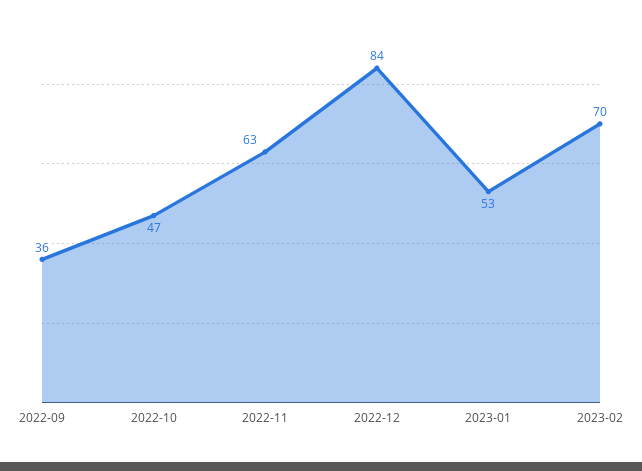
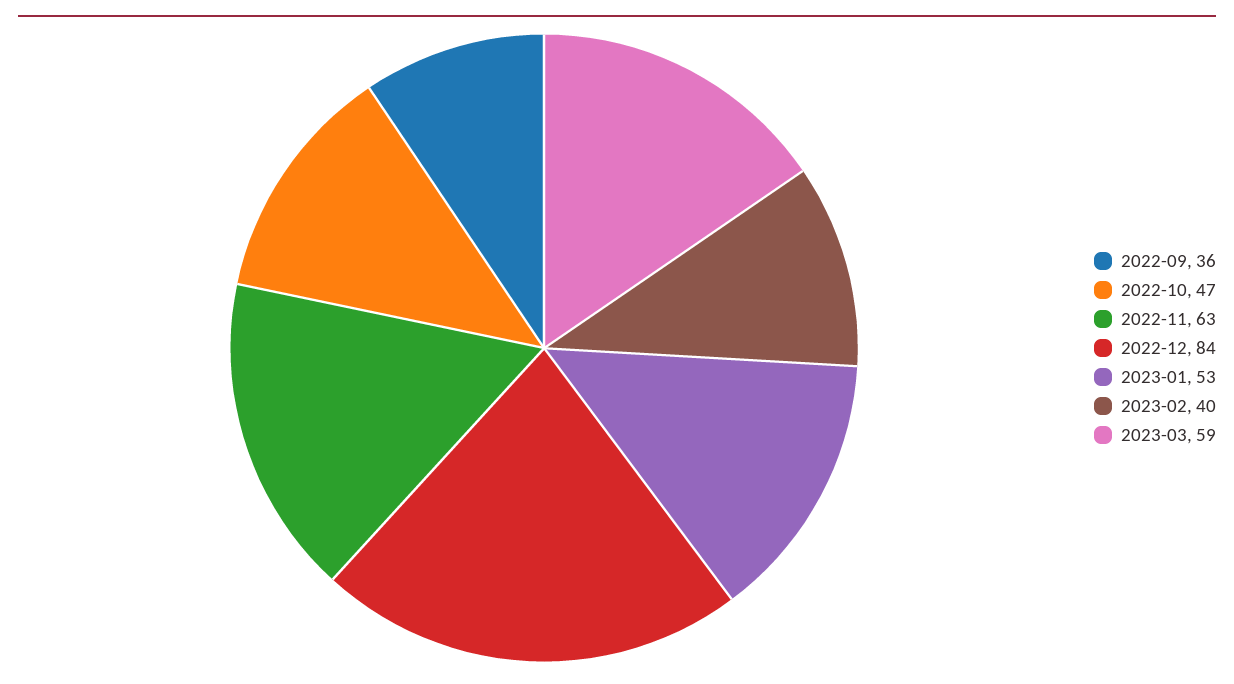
2023-02: 70 -> 40
2023-03: none -> 59

